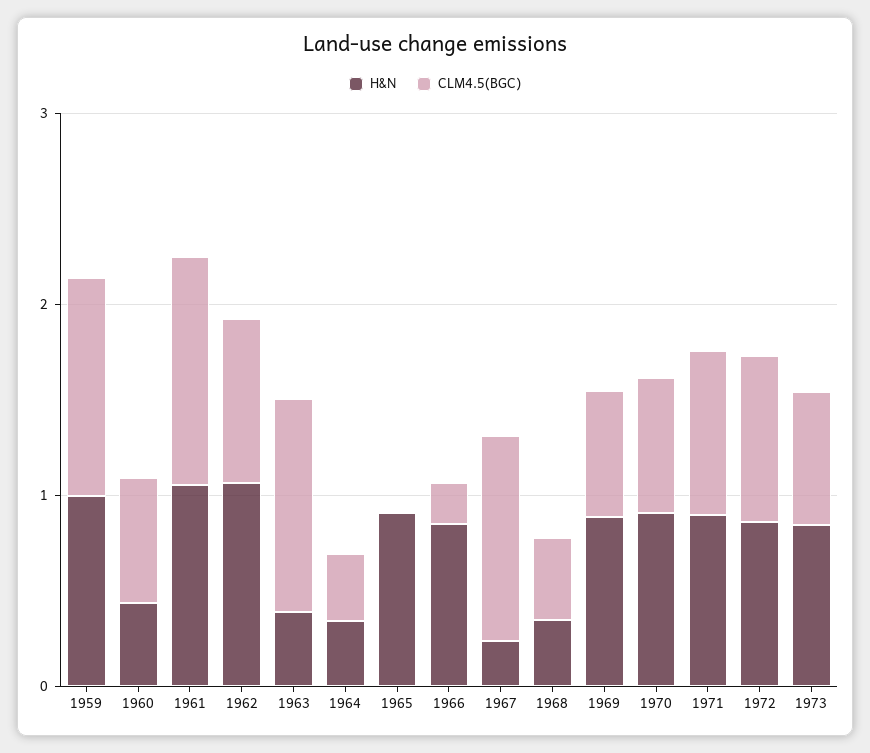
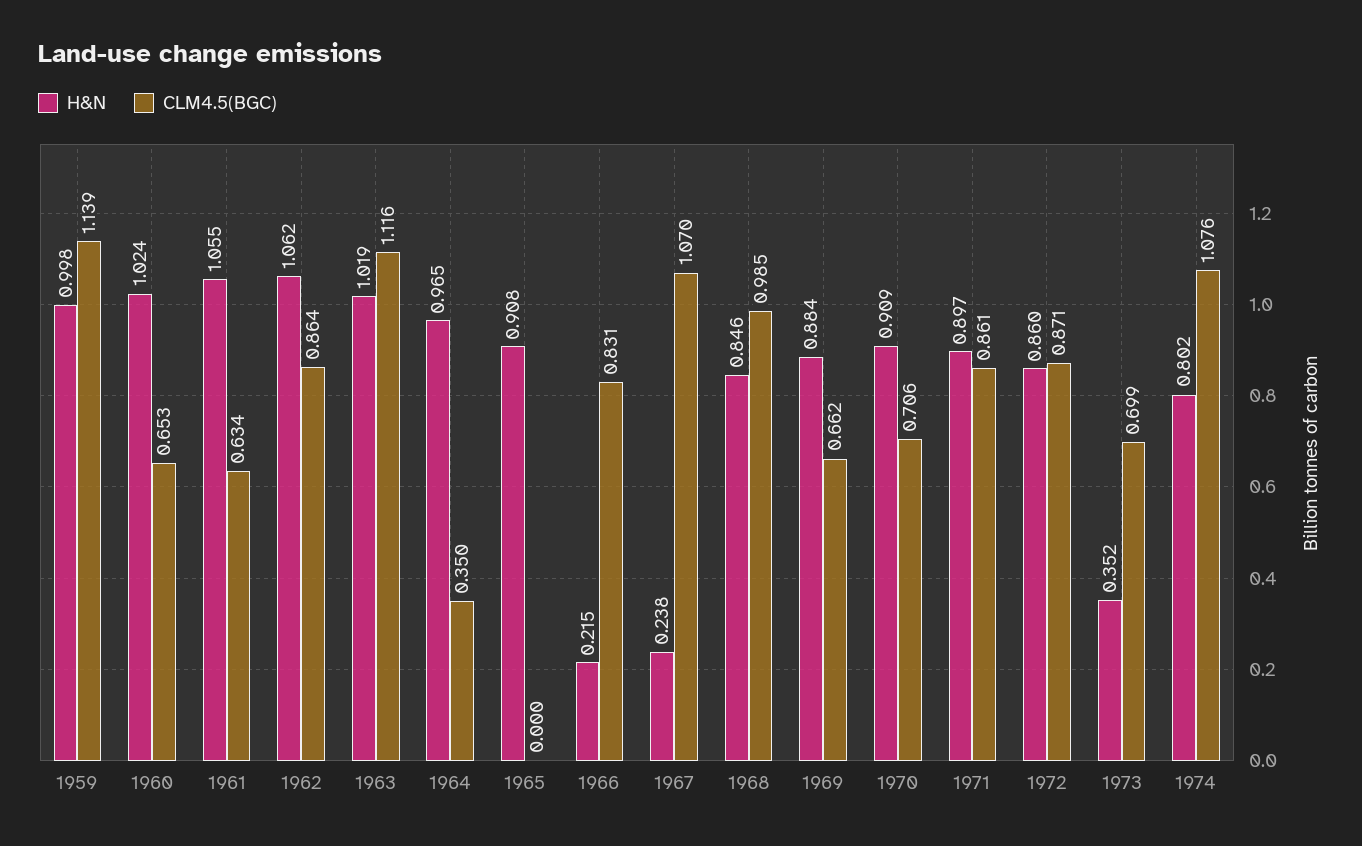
H&N, 1960: 0.4 -> 1.024
CLM4.5(BGC), 1961: 1.2 -> 0.634
H&N, 1963: 0.4 -> 1.019
H&N, 1964: 0.4 -> 0.965
H&N, 1966: 0.8 -> 0.215
CLM4.5(BGC), 1966: 0.2 -> 0.831
H&N, 1968: 0.4 -> 0.846
CLM4.5(BGC), 1968: 0.4 -> 0.985
H&N, 1973: 0.8 -> 0.352
H&N, 1974: none -> 0.802
CLM4.5(BGC), 1974: none -> 1.076

